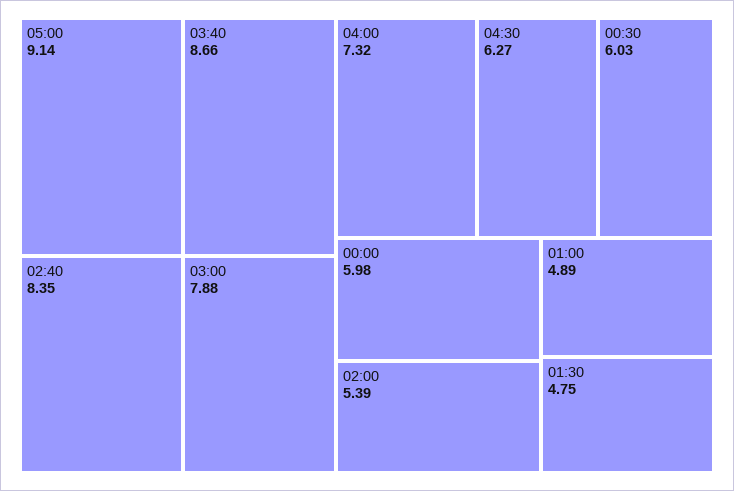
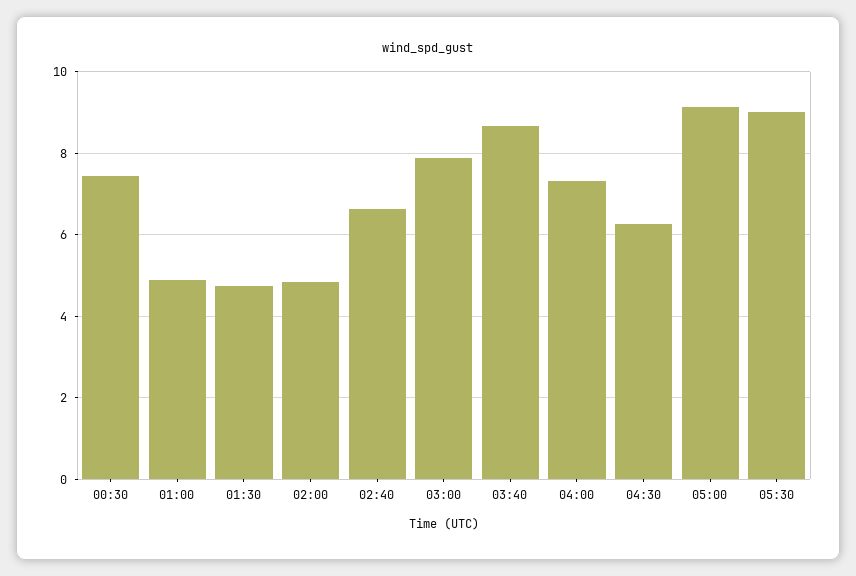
02:40: 8.35 -> 6.6
00:30: 6.03 -> 7.4
00:00: 5.98 -> none
02:00: 5.39 -> 4.8
05:30: none -> 9

